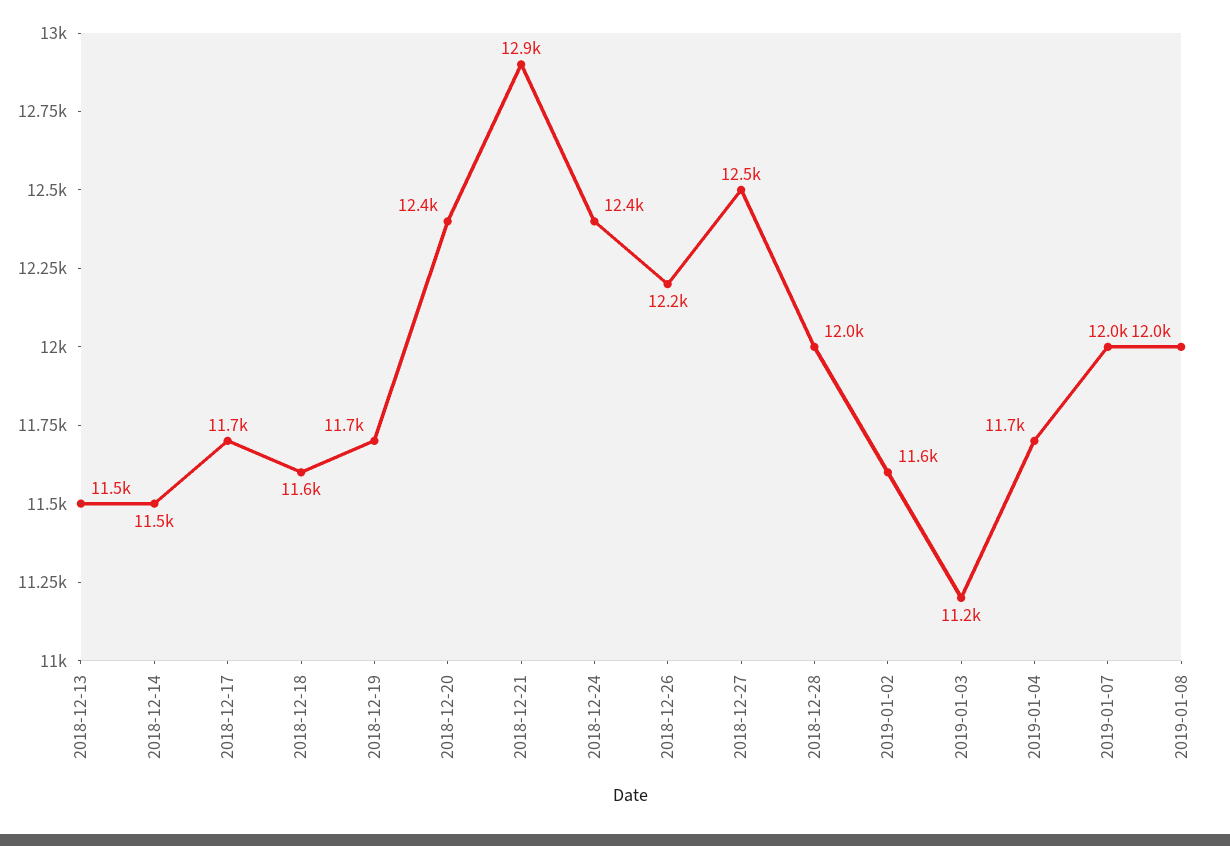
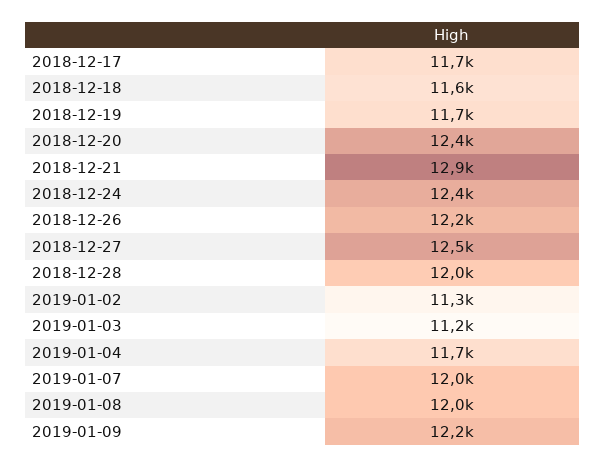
2018-12-13: 11500 -> none
2018-12-14: 11500 -> none
2019-01-02: 11600 -> 11300
2019-01-09: none -> 12200

